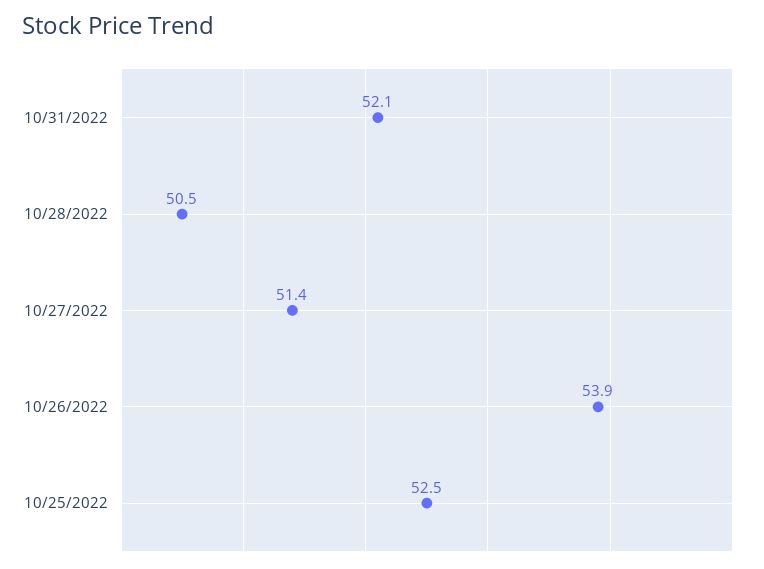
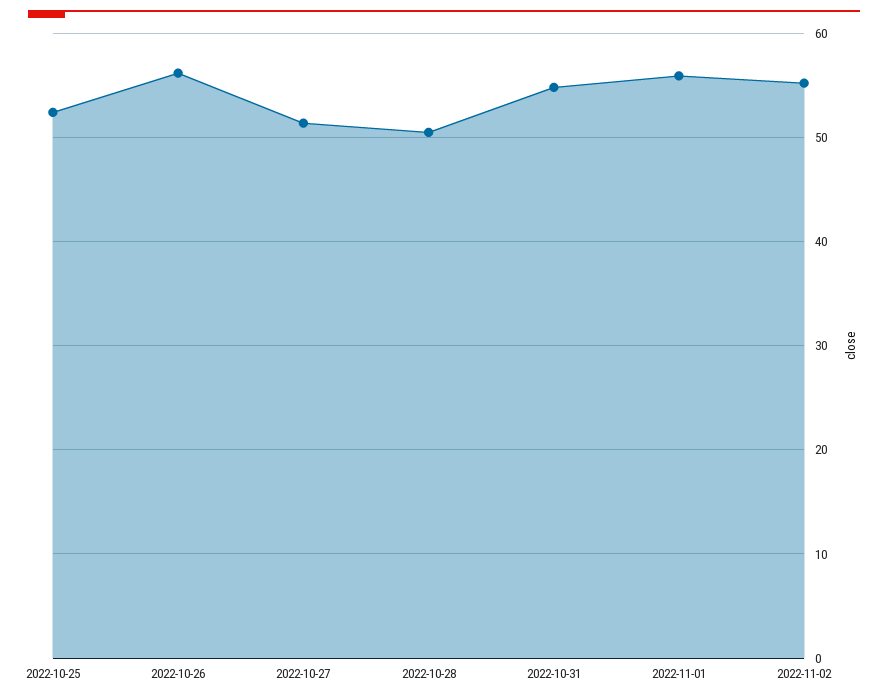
10/31/2022: 52.1 -> 55
10/26/2022: 53.9 -> 56
2022-11-01: none -> 56
2022-11-02: none -> 55

